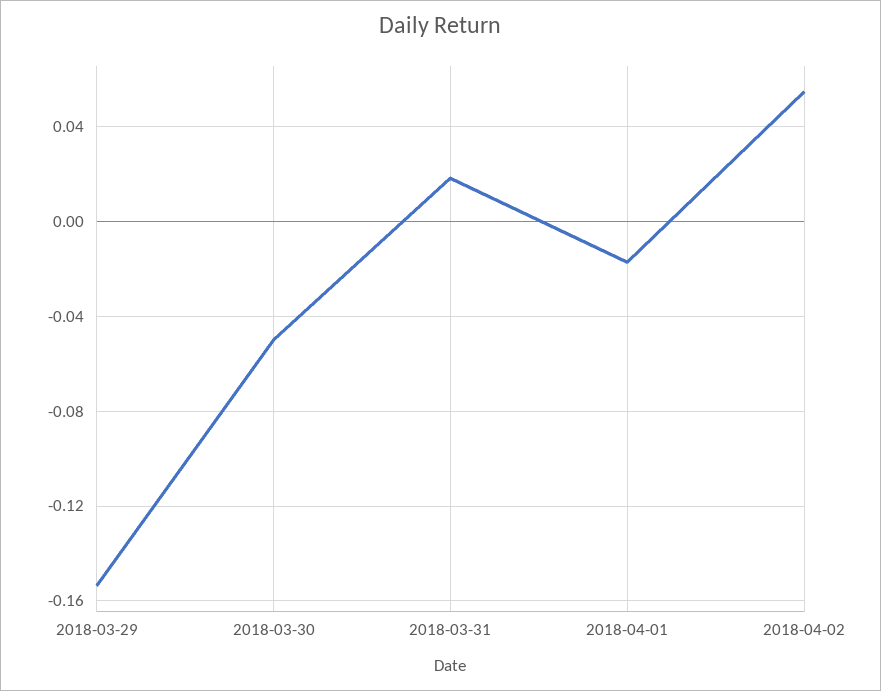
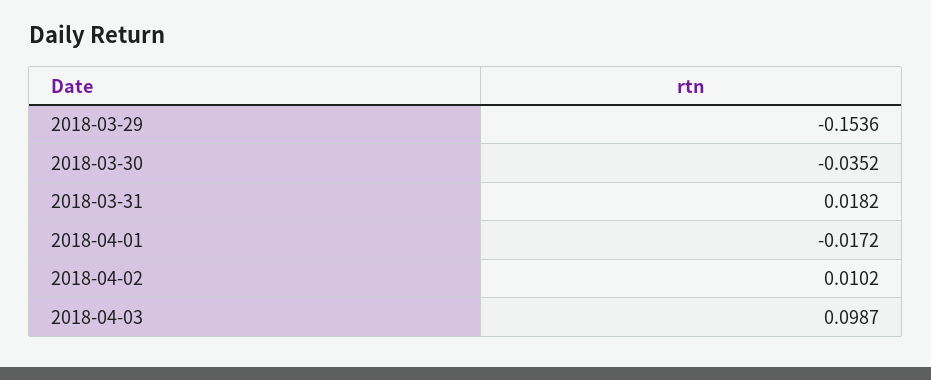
2018-03-30: -0.05 -> -0.0352
2018-04-02: 0.055 -> 0.0102
2018-04-03: none -> 0.0987

